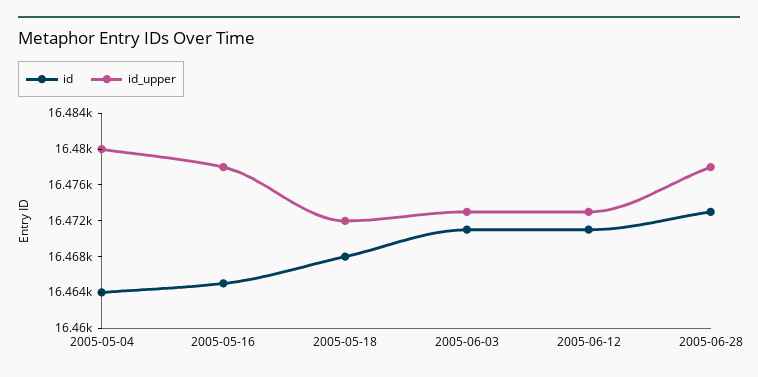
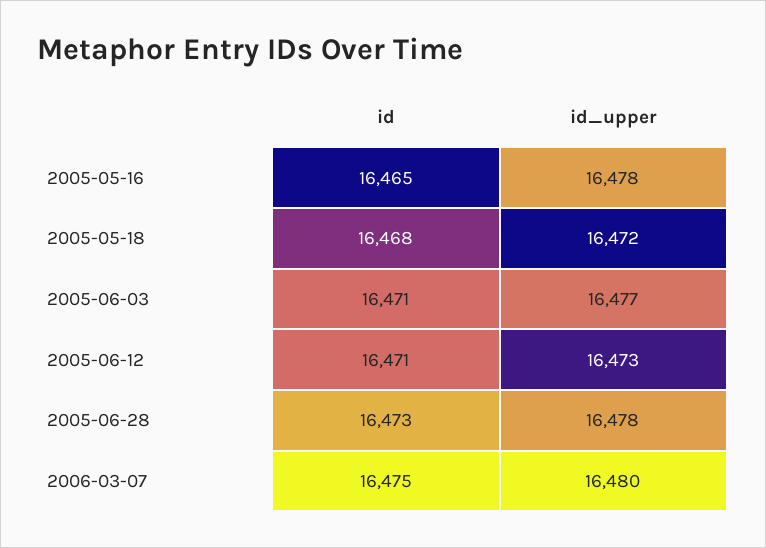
id, 2005-05-04: 16464 -> none
id_upper, 2005-05-04: 16480 -> none
id_upper, 2005-06-03: 16473 -> 16477
id, 2006-03-07: none -> 16475
id_upper, 2006-03-07: none -> 16480

